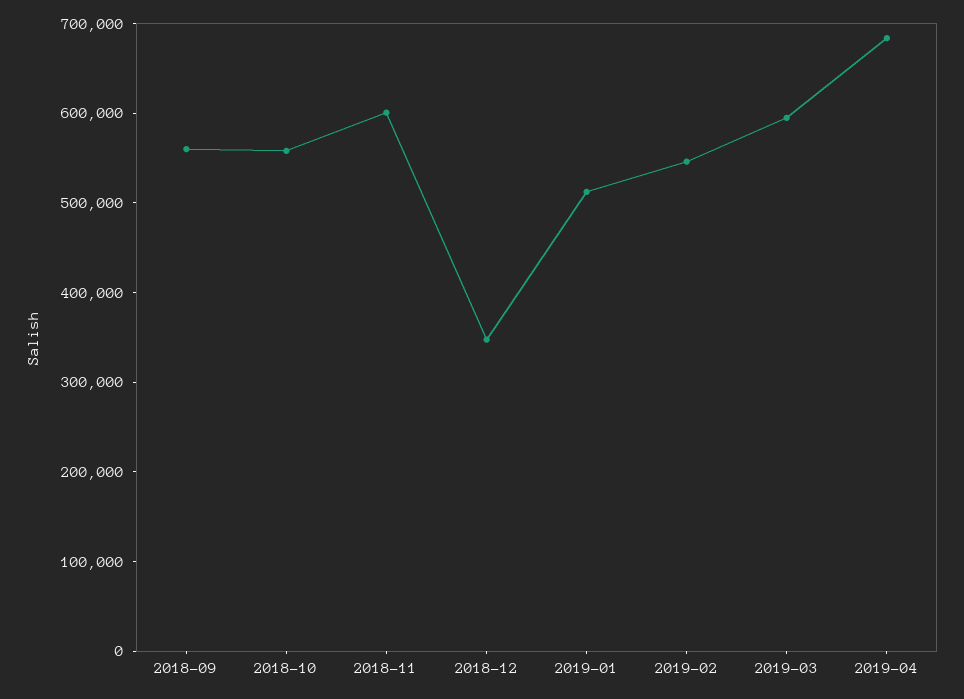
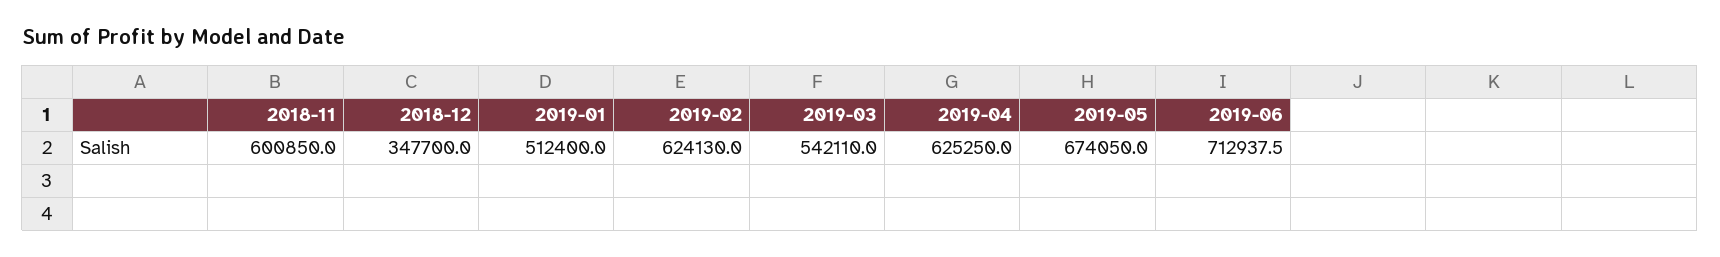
2018-09: 560000 -> none
2018-10: 560000 -> none
2019-02: 540000 -> 624130
2019-03: 600000 -> 542110
2019-04: 680000 -> 625250
2019-05: none -> 674050
2019-06: none -> 712937.5

